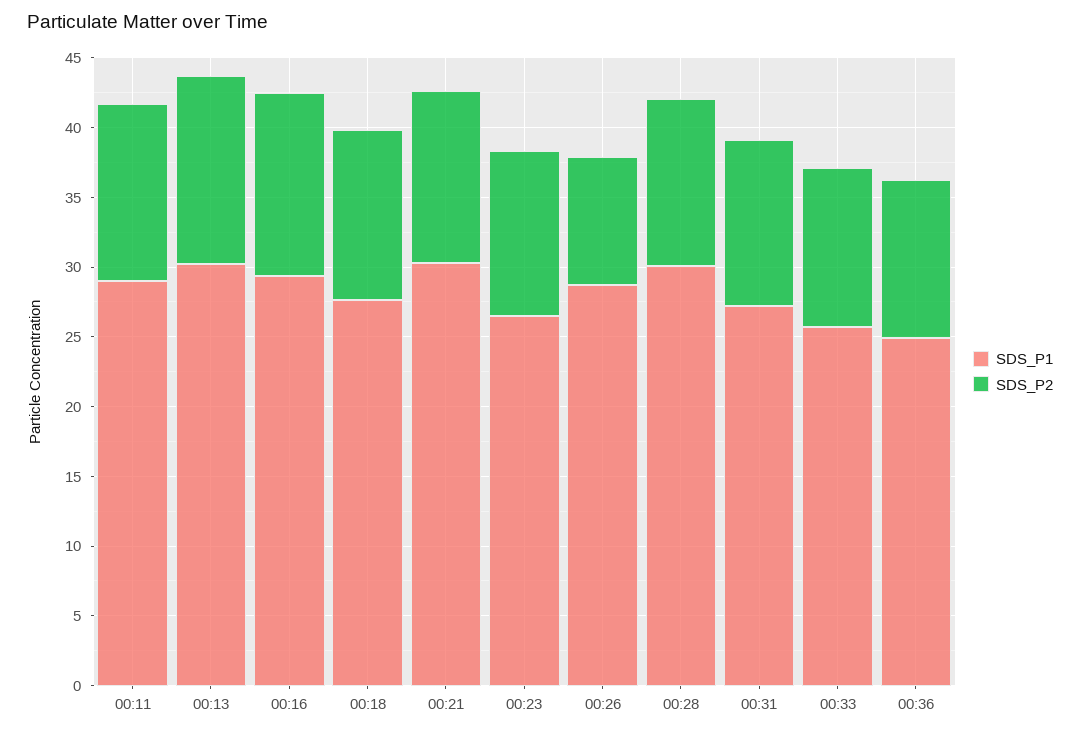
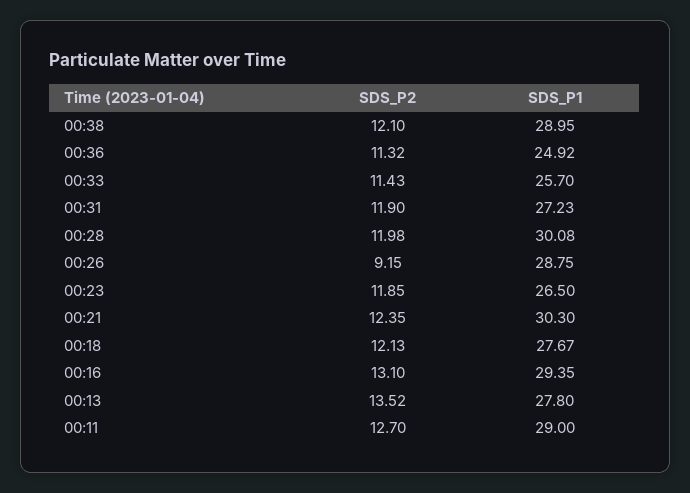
SDS_P1, 00:13: 30 -> 27.8
SDS_P2, 00:38: none -> 12.1
SDS_P1, 00:38: none -> 28.95

